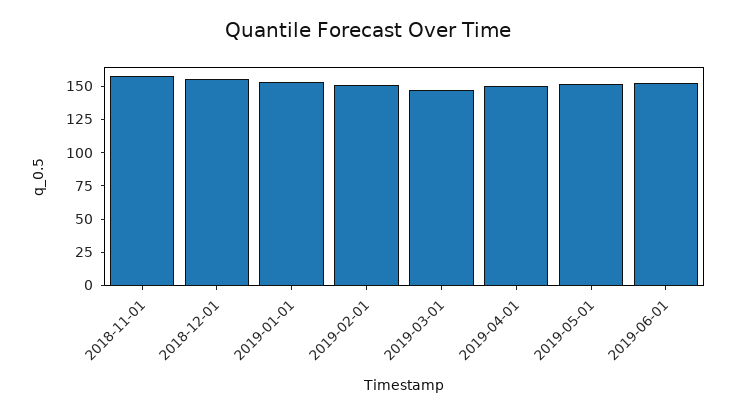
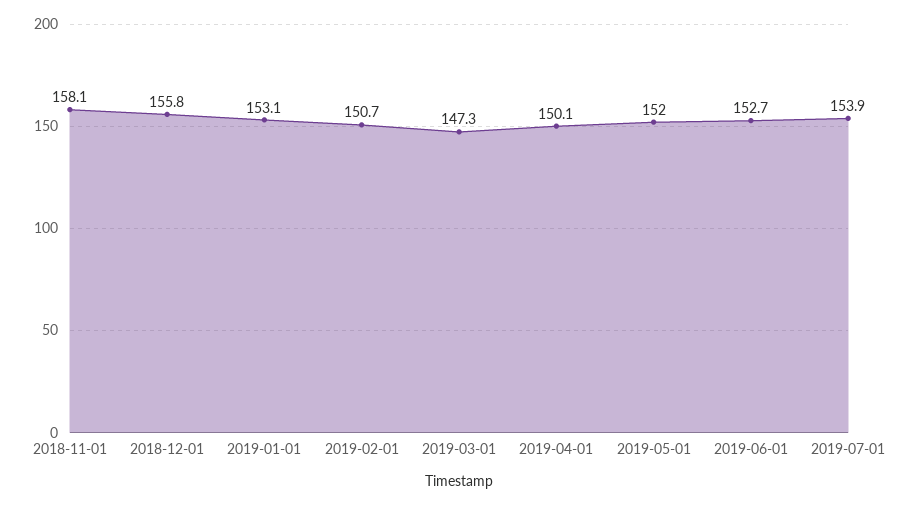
2019-07-01: none -> 153.9

